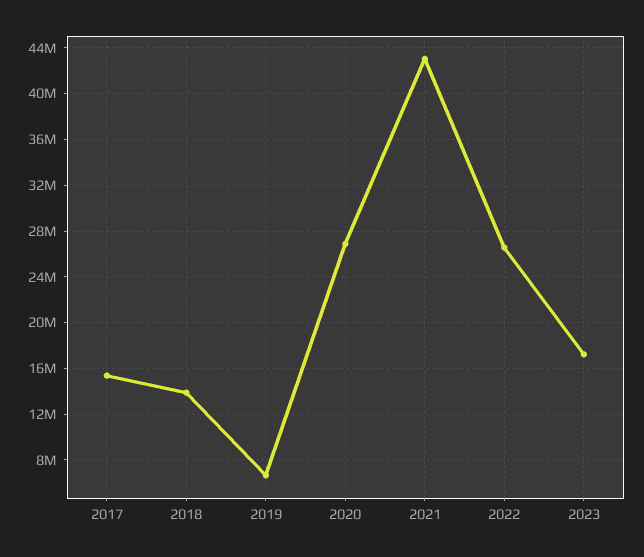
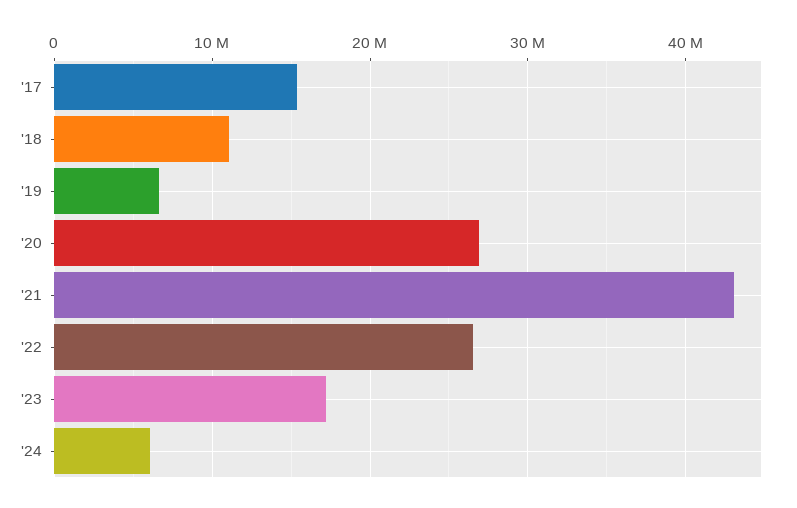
2018: 14000000 -> 11000000
'24: none -> 6000000

